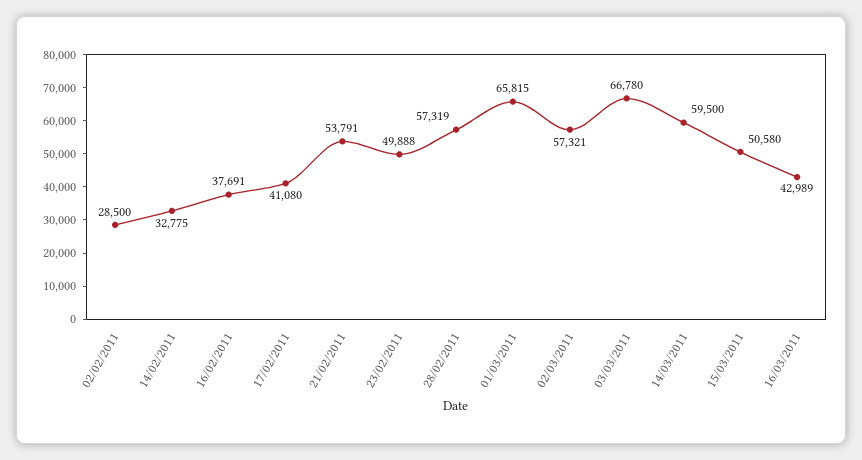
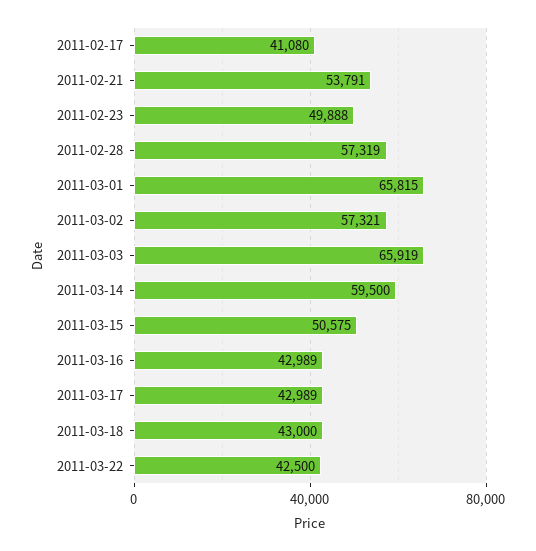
02/02/2011: 28500 -> none
14/02/2011: 32775 -> none
16/02/2011: 37691 -> none
03/03/2011: 66780 -> 65919
15/03/2011: 50580 -> 50575
2011-03-17: none -> 42989
2011-03-18: none -> 43000
2011-03-22: none -> 42500

